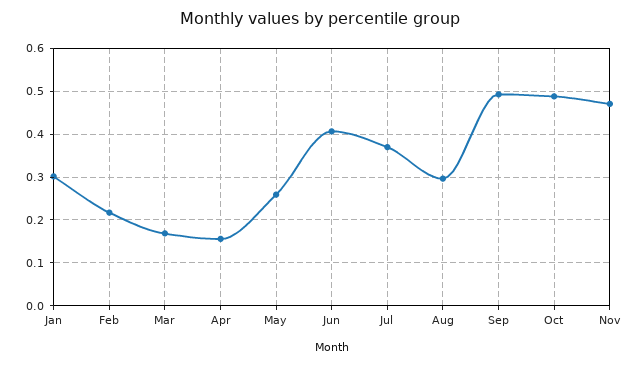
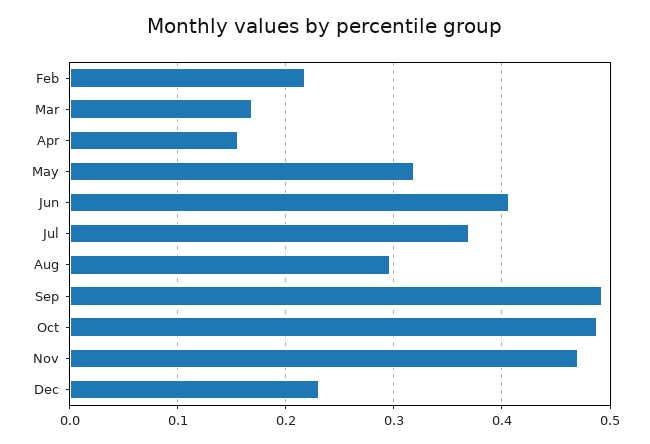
Jan: 0.3 -> none
May: 0.26 -> 0.32
Dec: none -> 0.23

